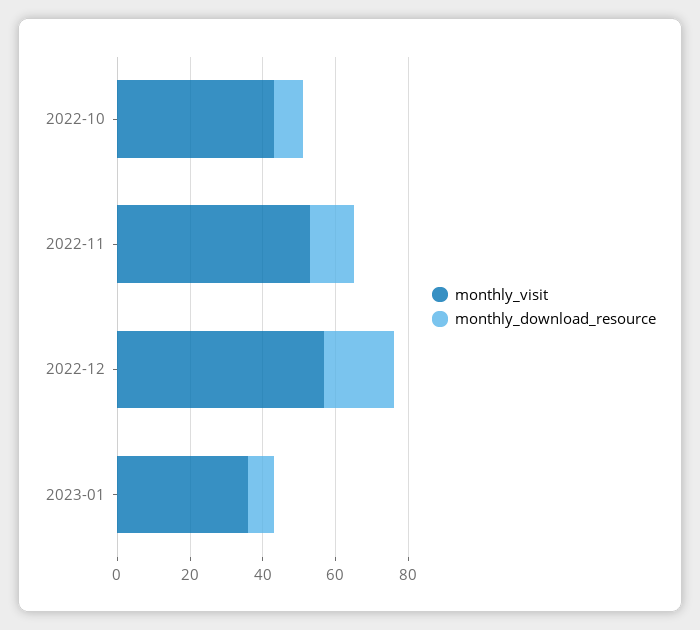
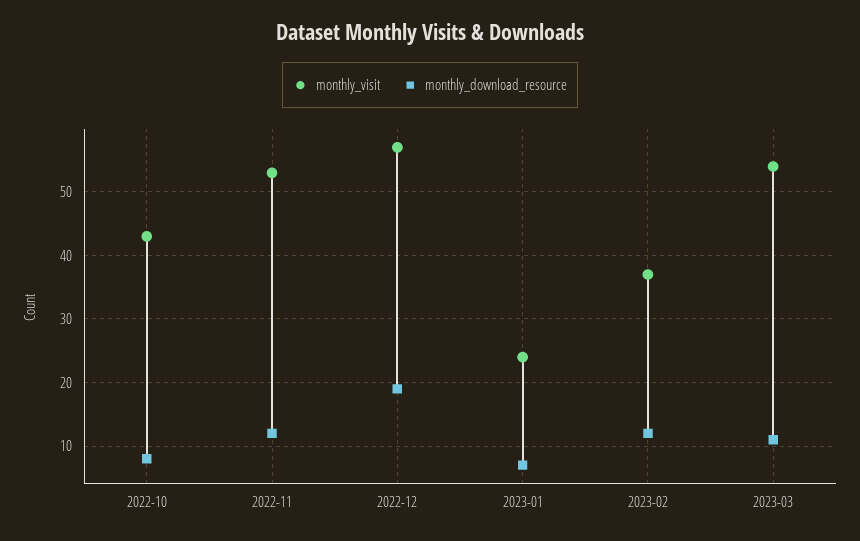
monthly_visit, 2023-01: 35 -> 24
monthly_visit, 2023-02: none -> 37
monthly_download_resource, 2023-02: none -> 12
monthly_visit, 2023-03: none -> 54
monthly_download_resource, 2023-03: none -> 11

